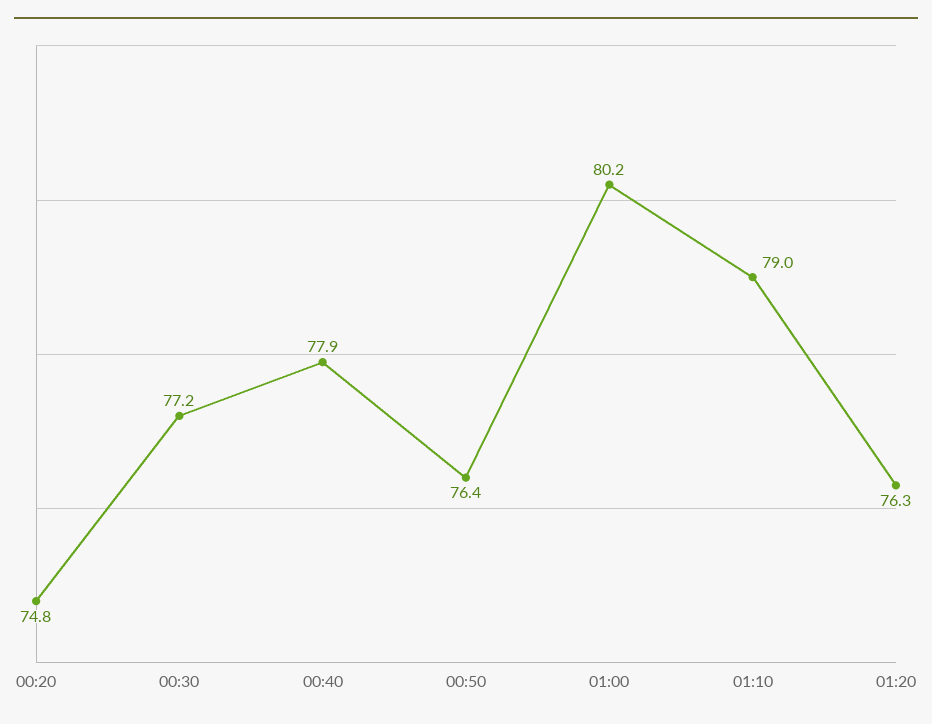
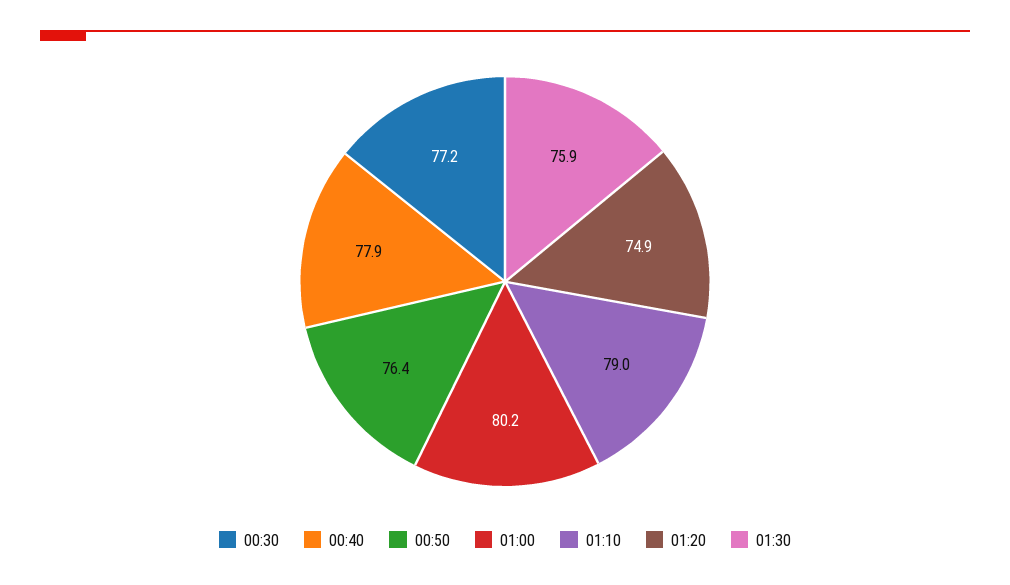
00:20: 74.8 -> none
01:20: 76.3 -> 74.9
01:30: none -> 75.9

